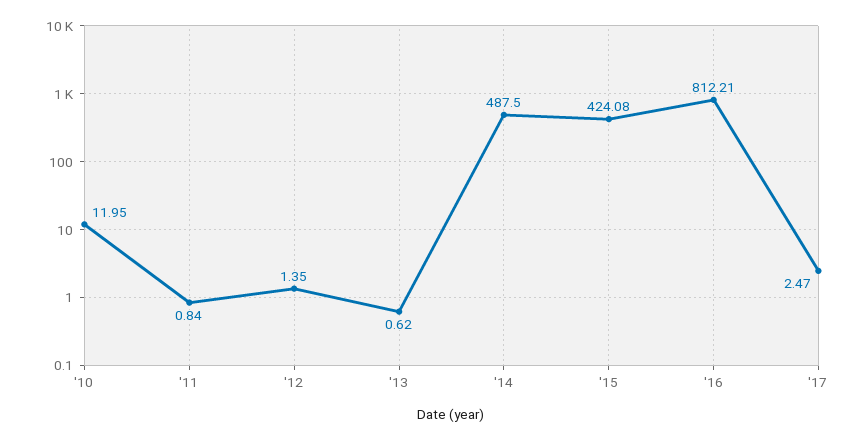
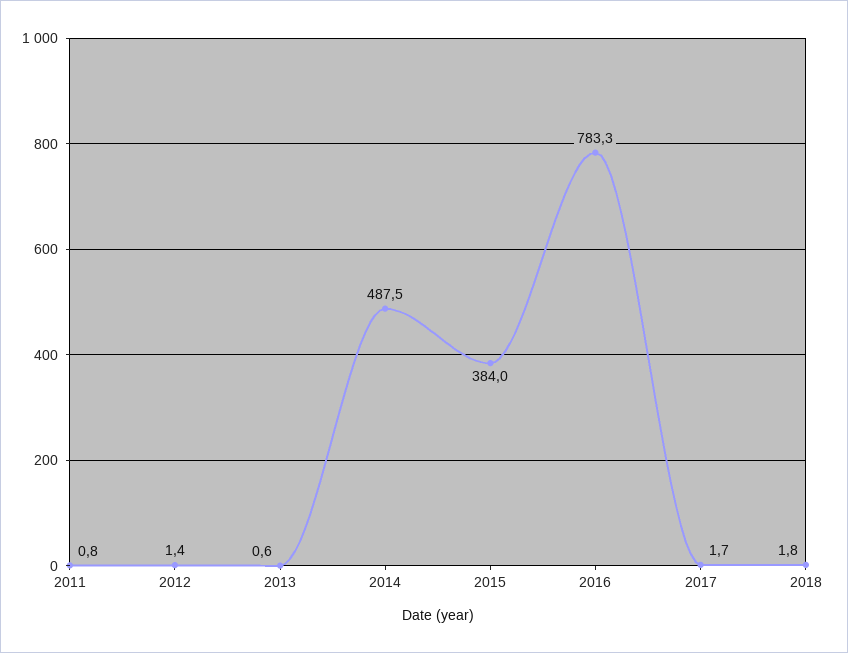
'10: 11.95 -> none
'15: 424.08 -> 384
'16: 812.21 -> 783.3
'17: 2.47 -> 1.7
2018: none -> 1.8

